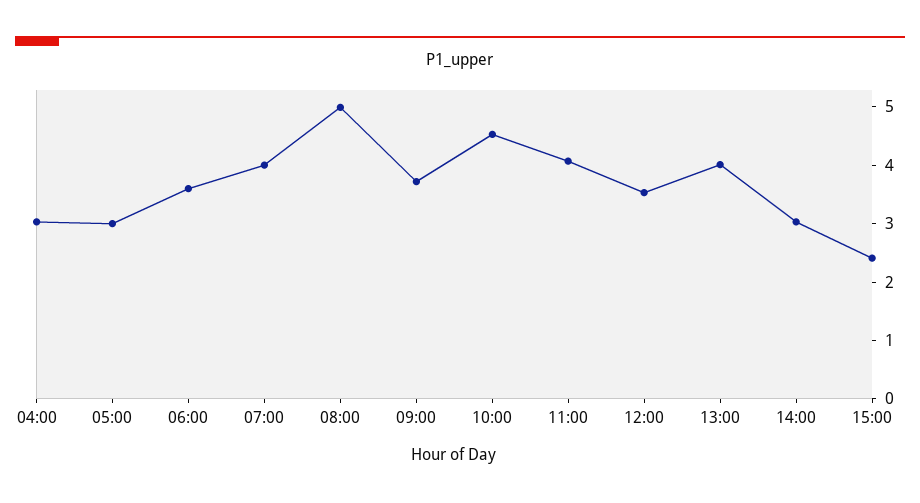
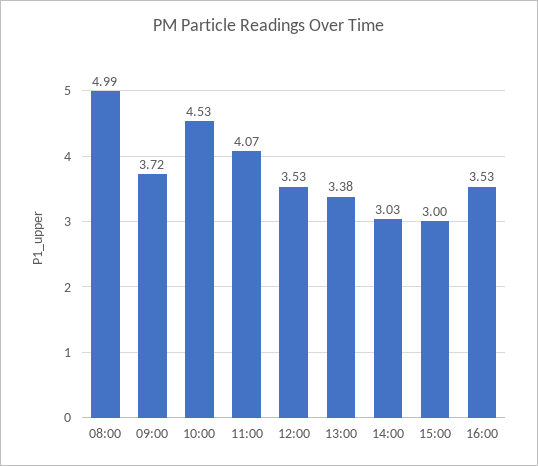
04:00: 3 -> none
05:00: 3 -> none
06:00: 3.6 -> none
07:00: 4 -> none
13:00: 4 -> 3.38
15:00: 2.4 -> 3
16:00: none -> 3.53

